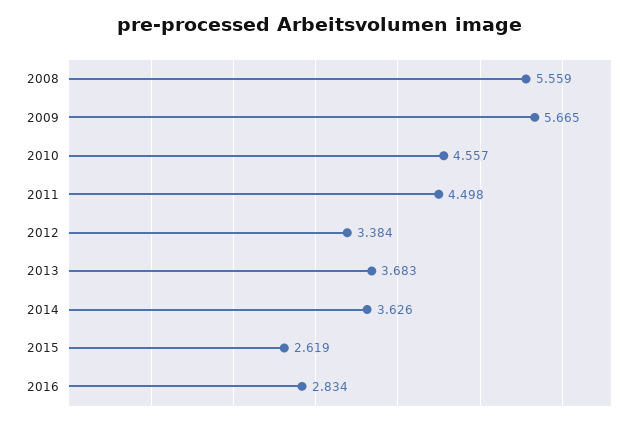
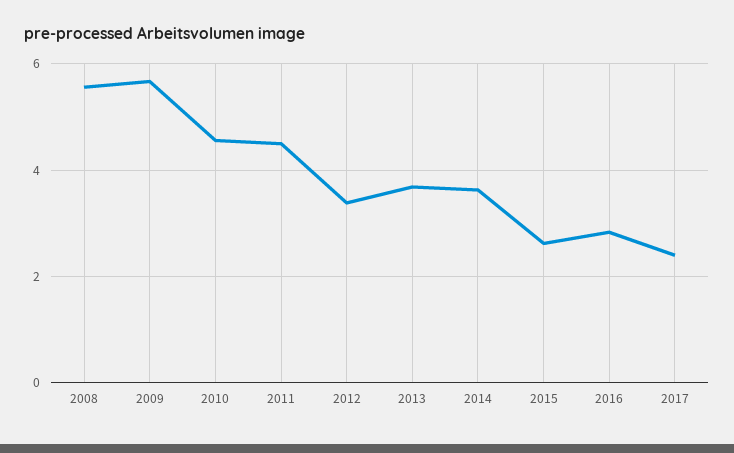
2017: none -> 2.4

